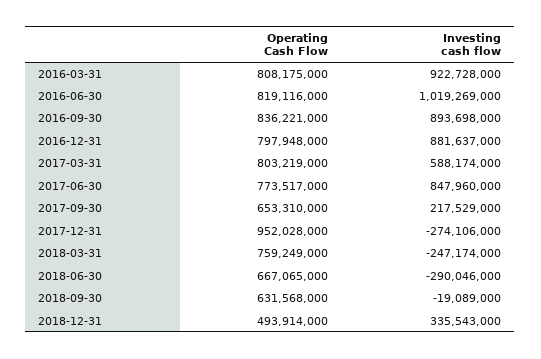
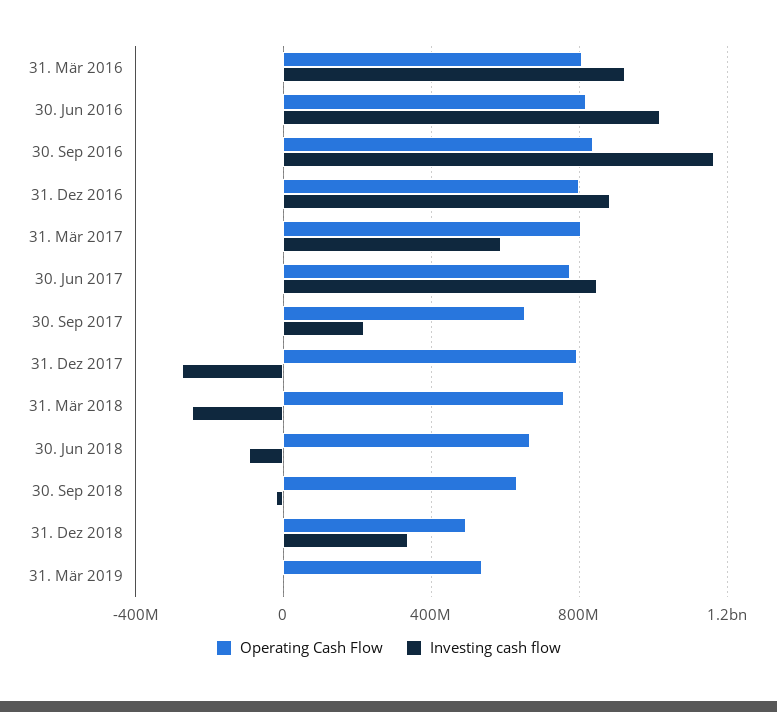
Investing cash flow, 2016-09-30: 893698000 -> 1150000000
Operating Cash Flow, 2017-12-31: 952028000 -> 800000000
Investing cash flow, 2018-06-30: -290046000 -> -100000000
Operating Cash Flow, 31. Mär 2019: none -> 550000000
Investing cash flow, 31. Mär 2019: none -> 0

